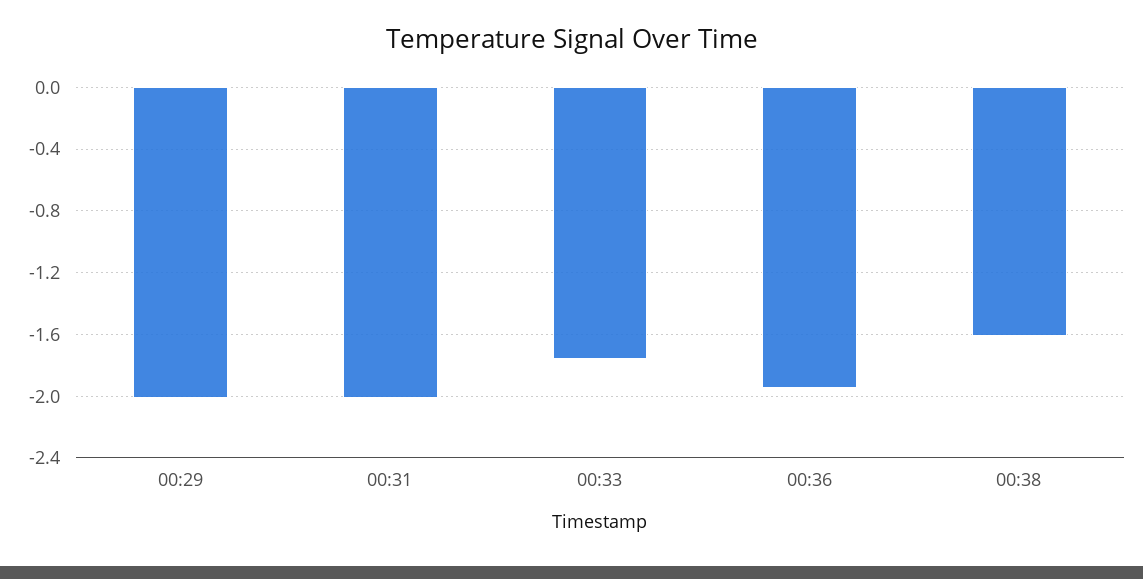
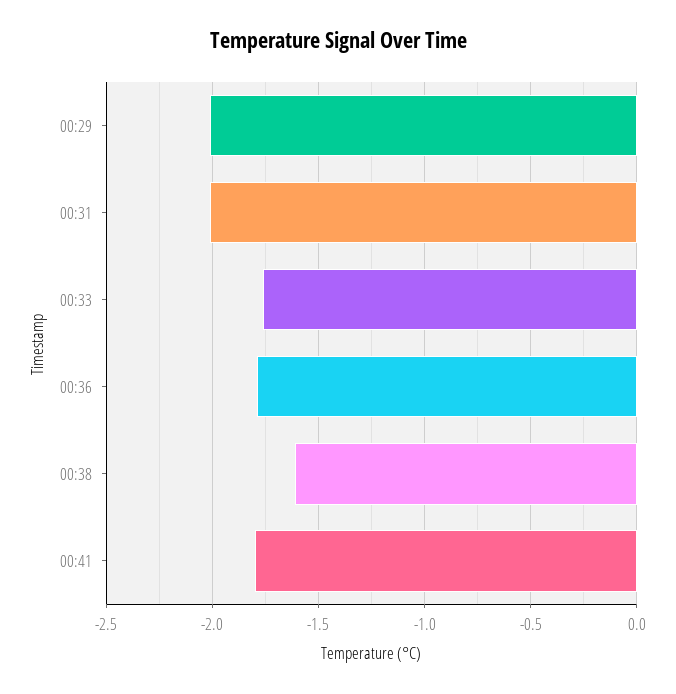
00:36: -1.95 -> -1.8
00:41: none -> -1.8

